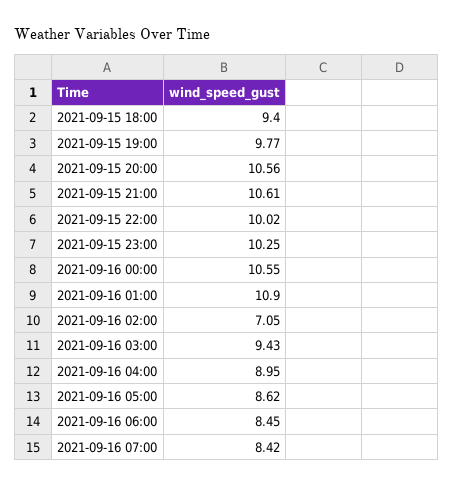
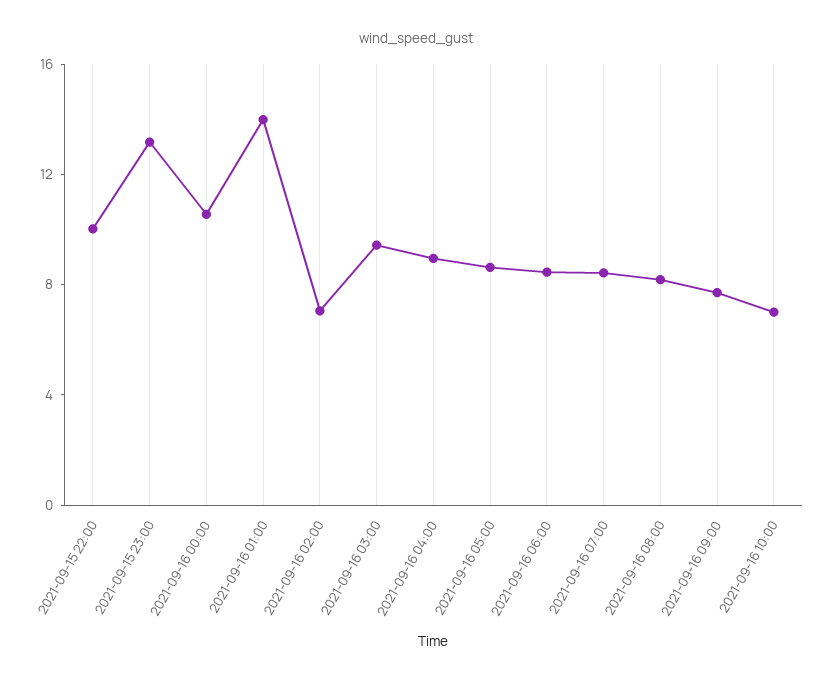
2021-09-15 18:00: 9.4 -> none
2021-09-15 19:00: 9.77 -> none
2021-09-15 20:00: 10.56 -> none
2021-09-15 21:00: 10.61 -> none
2021-09-15 23:00: 10.25 -> 13
2021-09-16 01:00: 10.9 -> 14
2021-09-16 08:00: none -> 8
2021-09-16 09:00: none -> 8
2021-09-16 10:00: none -> 7

